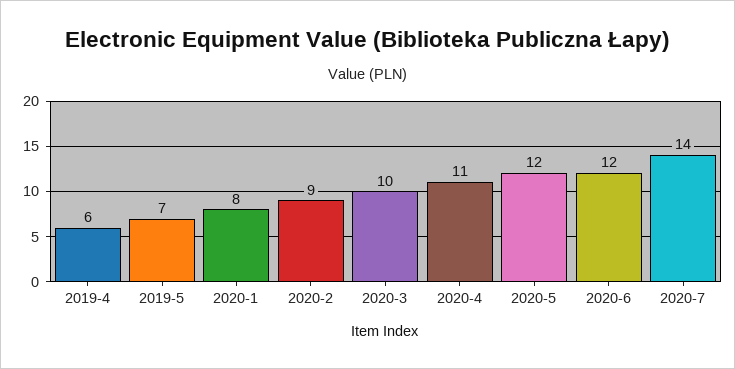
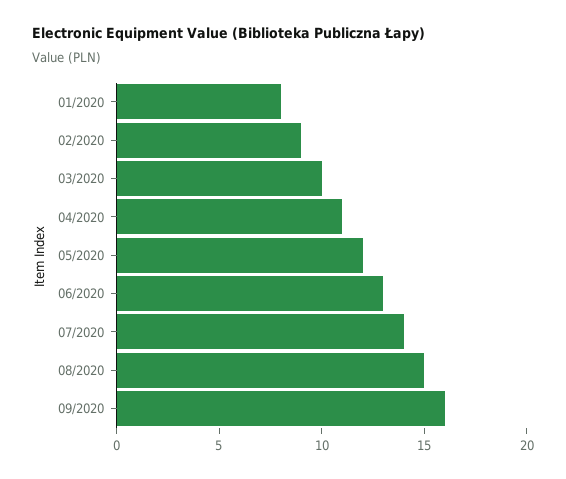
2019-4: 6 -> none
2019-5: 7 -> none
2020-6: 12 -> 13
08/2020: none -> 15
09/2020: none -> 16

